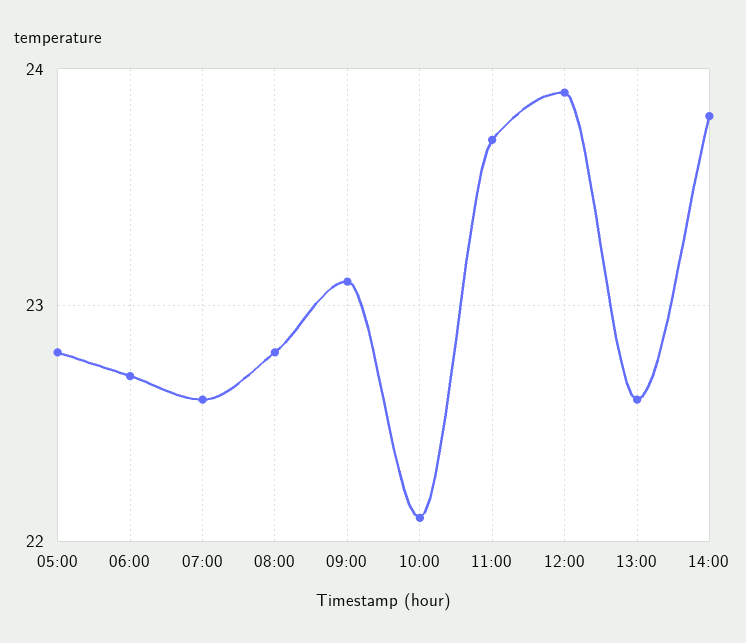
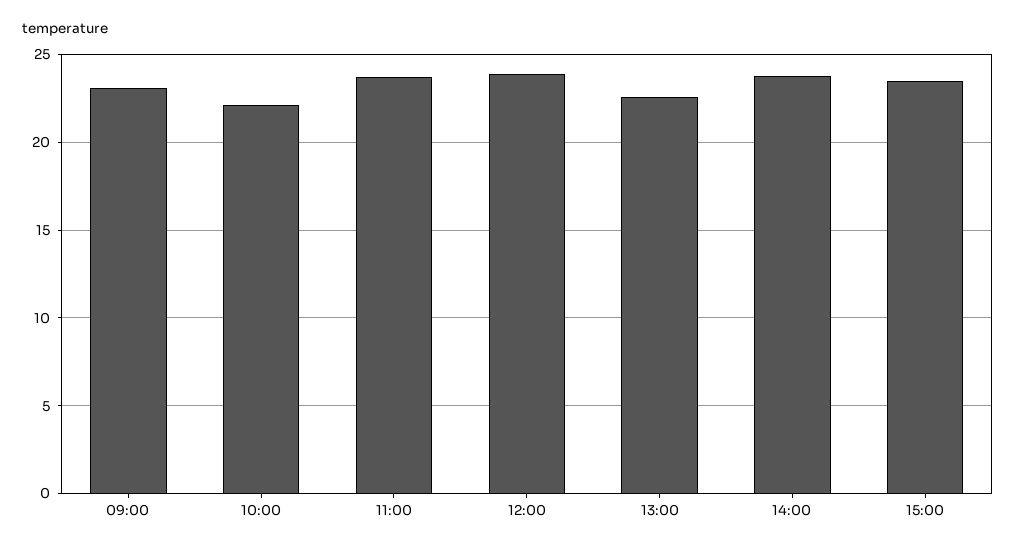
05:00: 22.8 -> none
06:00: 22.7 -> none
07:00: 22.6 -> none
08:00: 22.8 -> none
15:00: none -> 23.5

